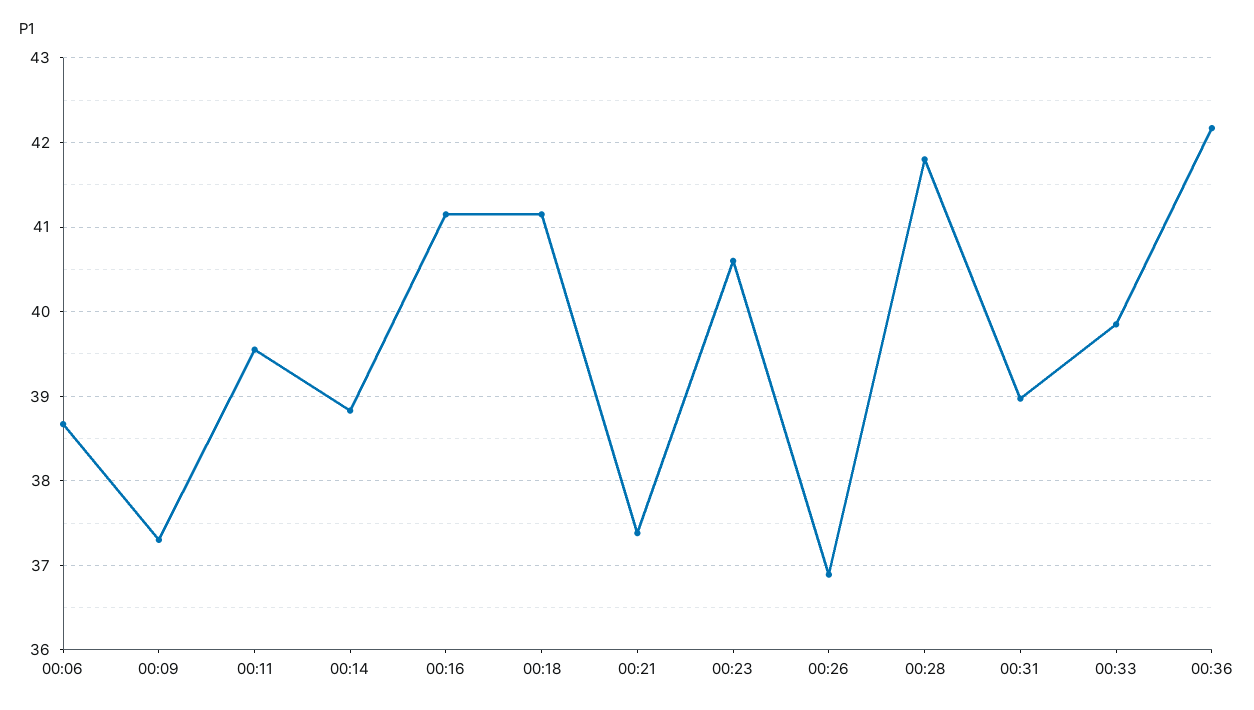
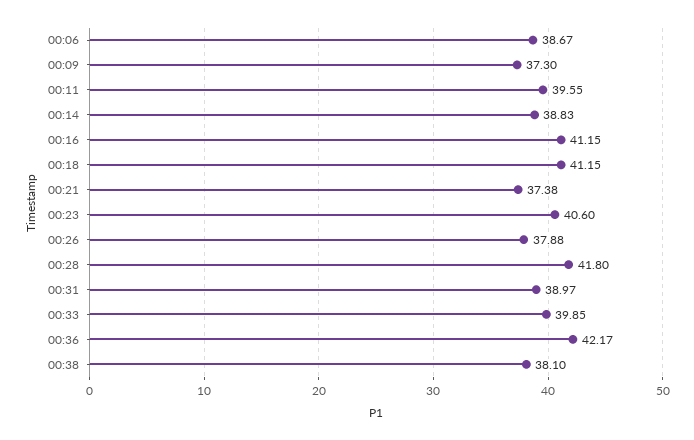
00:26: 36.9 -> 37.88
00:38: none -> 38.1

